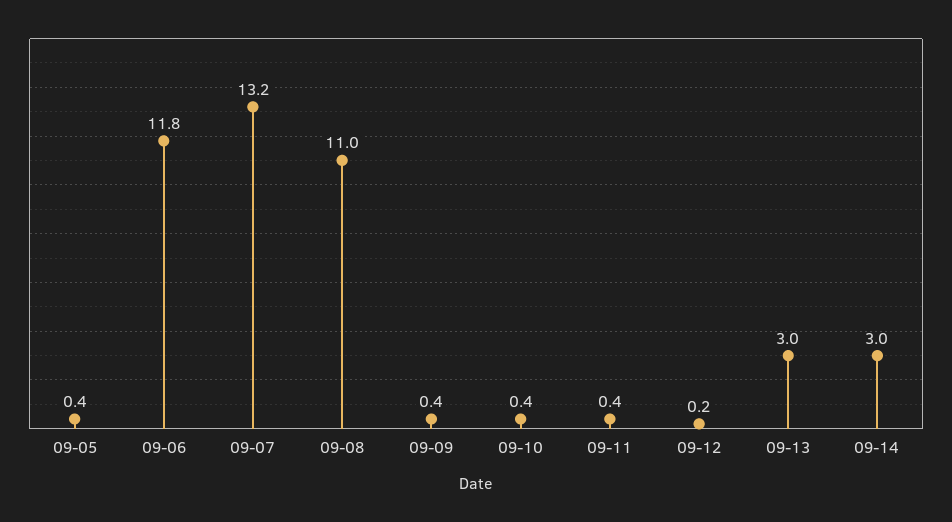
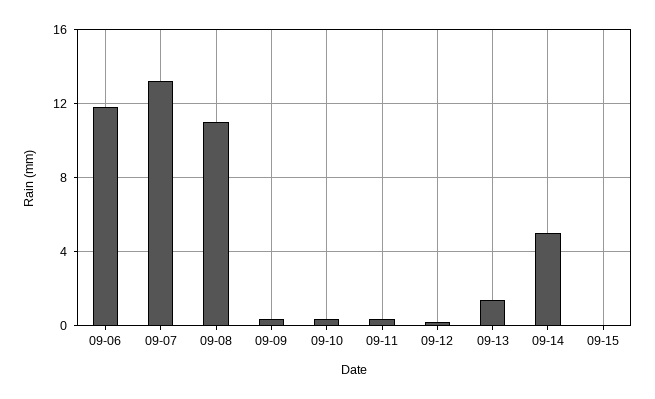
09-05: 0.4 -> none
09-13: 3 -> 1.5
09-14: 3 -> 5
09-15: none -> 0

